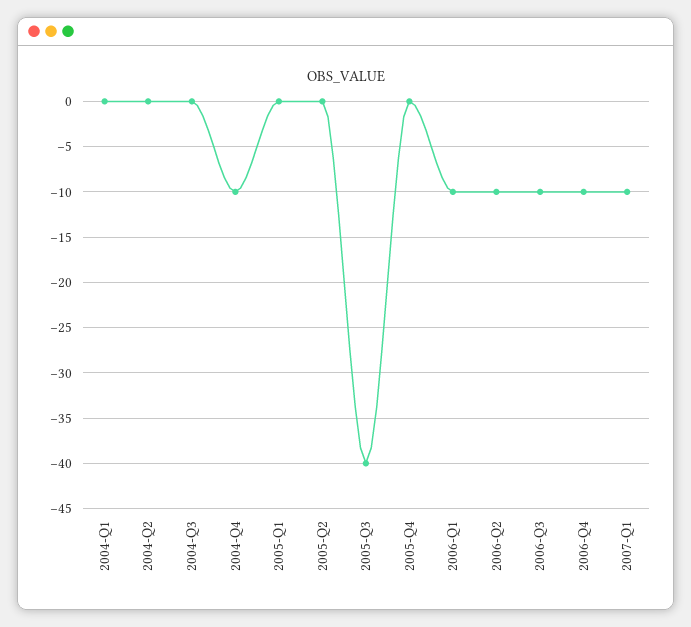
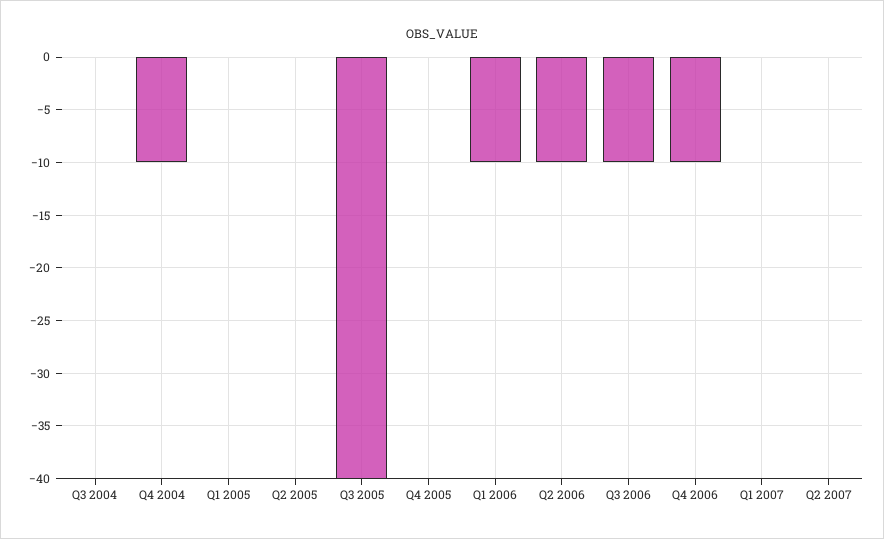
2004-Q1: 0 -> none
2004-Q2: 0 -> none
2007-Q1: -10 -> 0
Q2 2007: none -> 0

